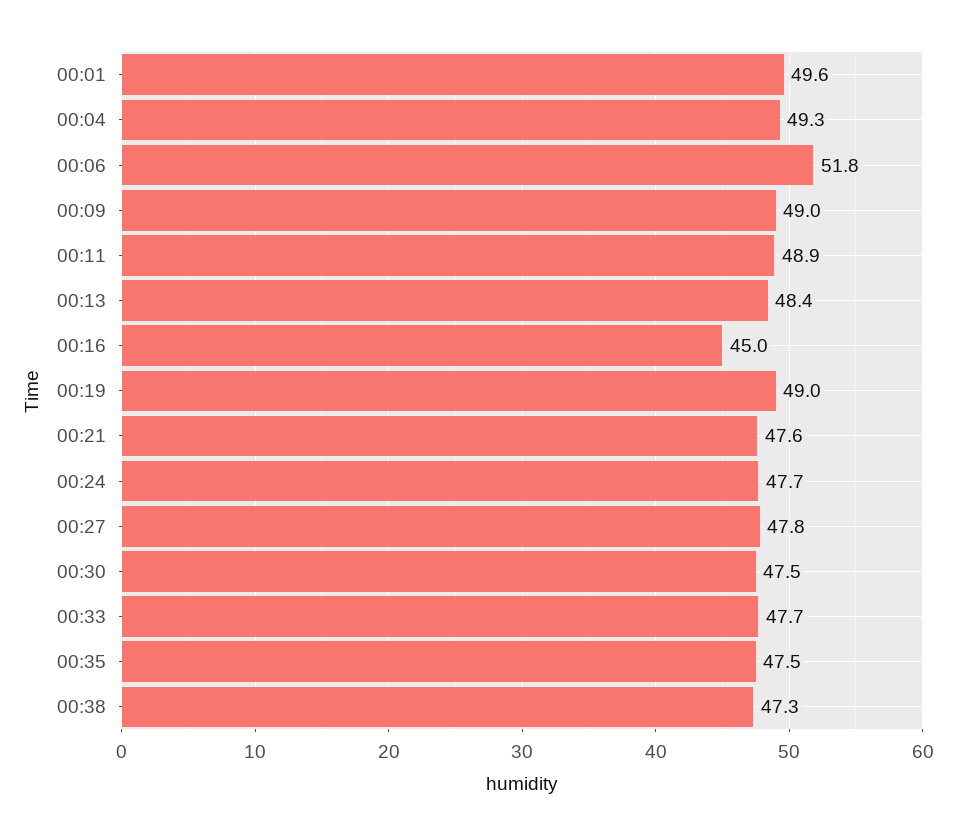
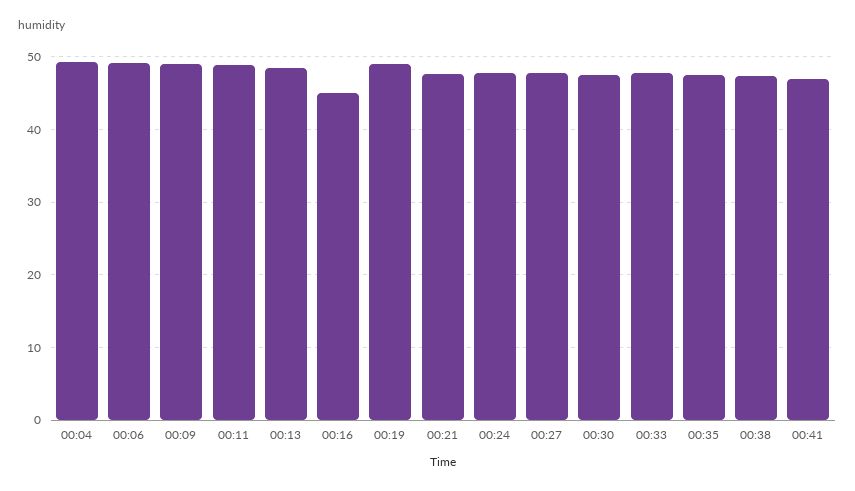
00:01: 49.6 -> none
00:06: 51.8 -> 49
00:41: none -> 47

